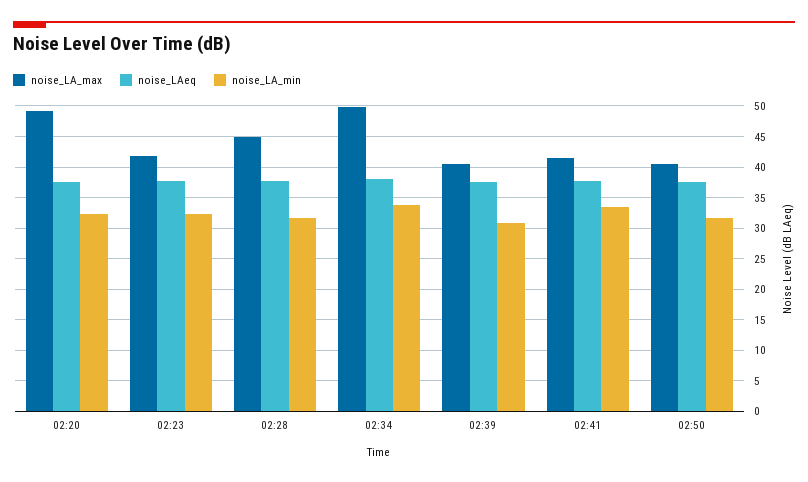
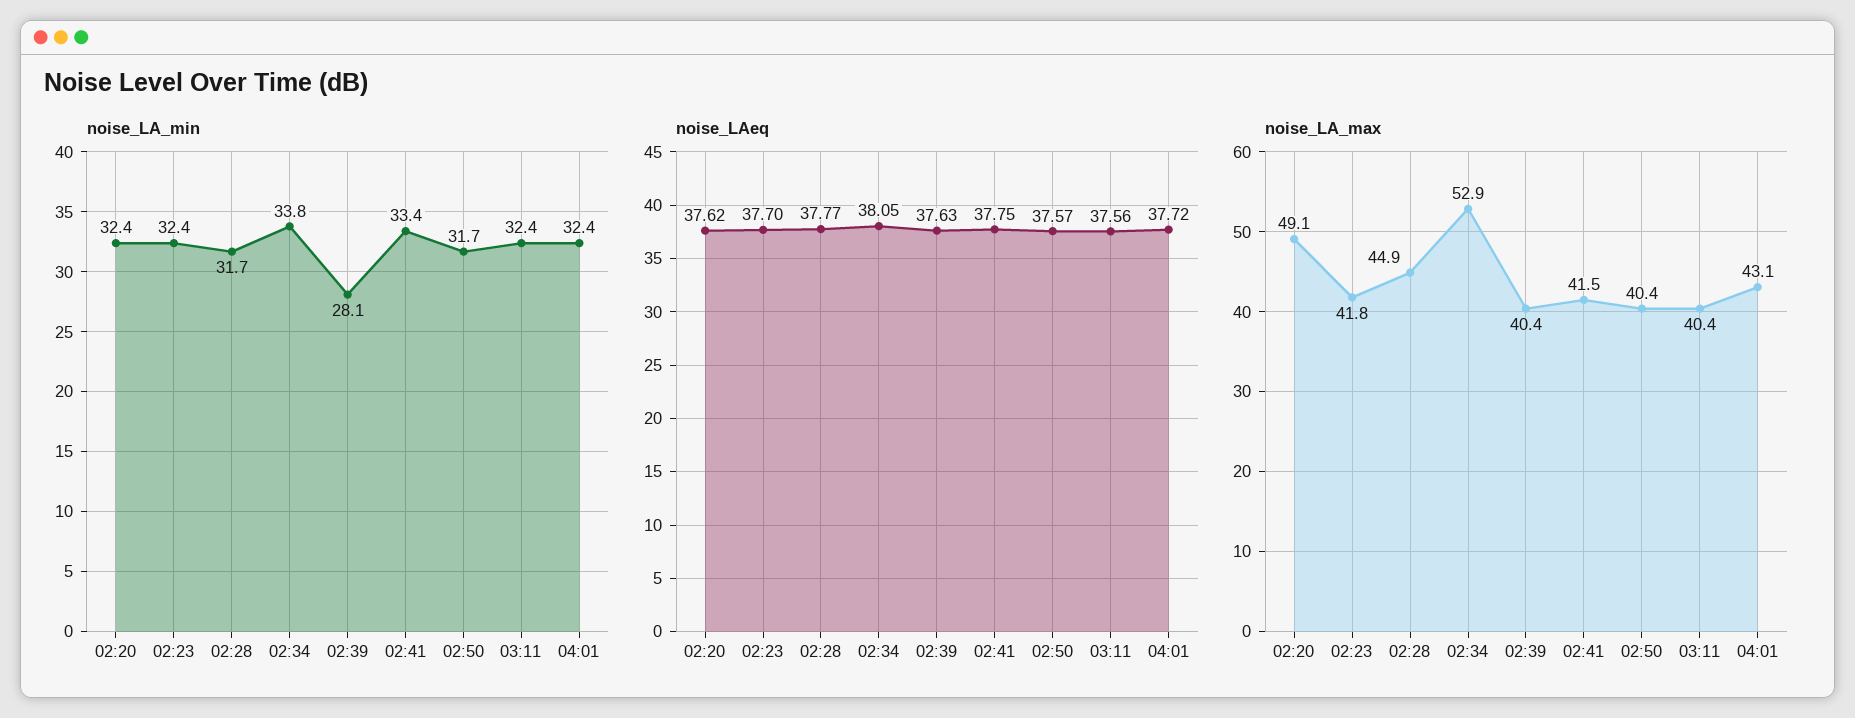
noise_LA_max, 02:34: 50 -> 52.9
noise_LA_min, 02:39: 31 -> 28.1
noise_LA_min, 03:11: none -> 32.4
noise_LA_min, 04:01: none -> 32.4
noise_LAeq, 03:11: none -> 37.56
noise_LAeq, 04:01: none -> 37.72
noise_LA_max, 03:11: none -> 40.4
noise_LA_max, 04:01: none -> 43.1

